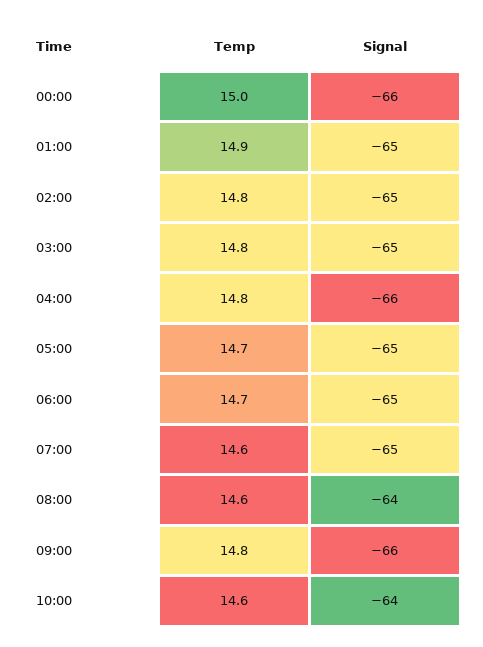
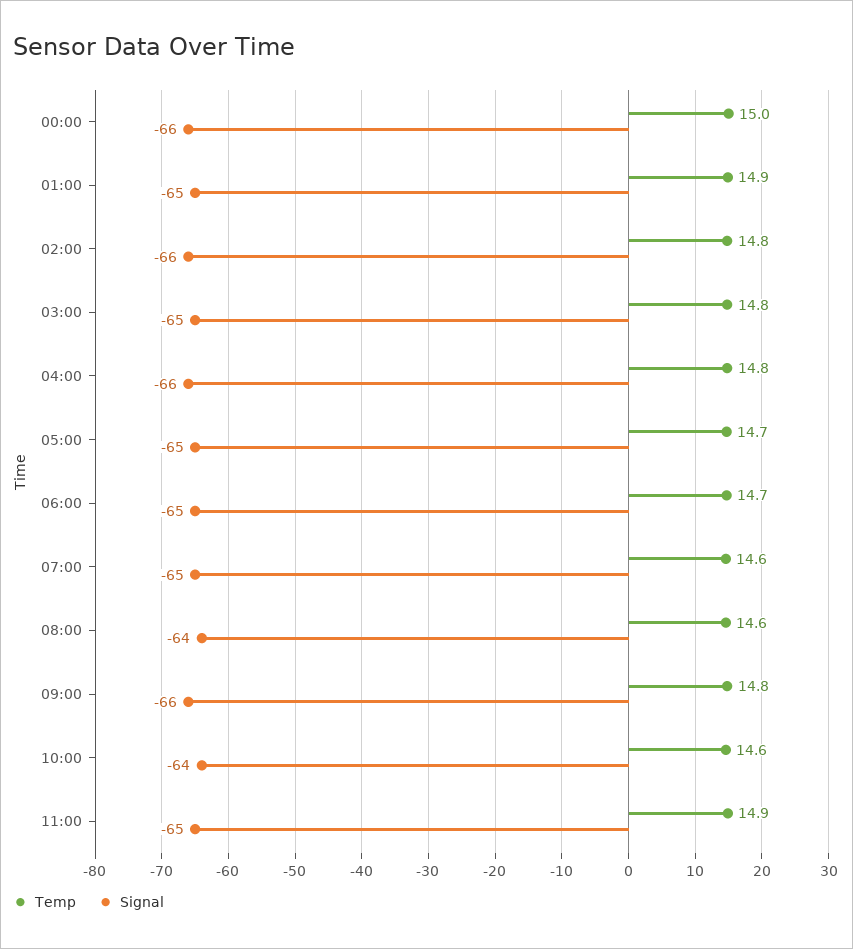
Signal, 02:00: -65 -> -66
Temp, 11:00: none -> 14.9
Signal, 11:00: none -> -65

